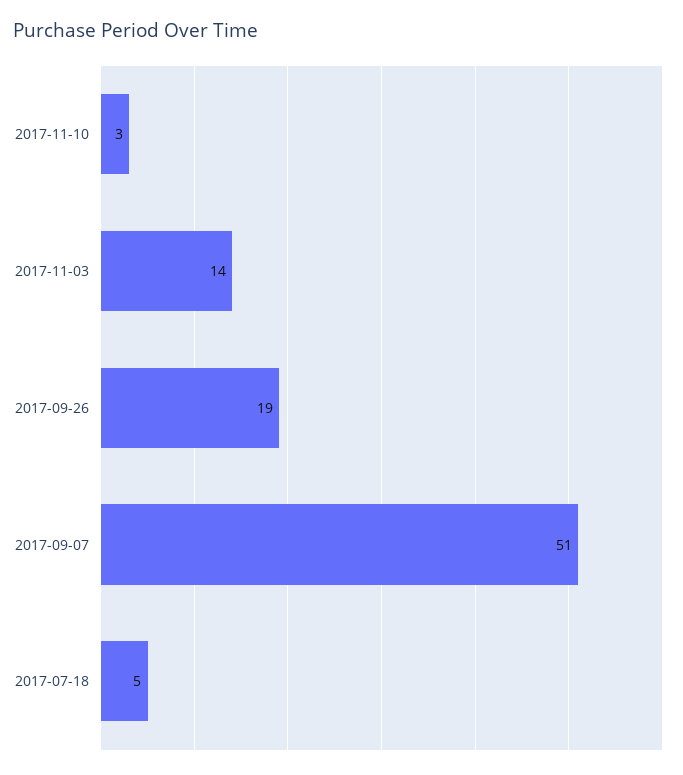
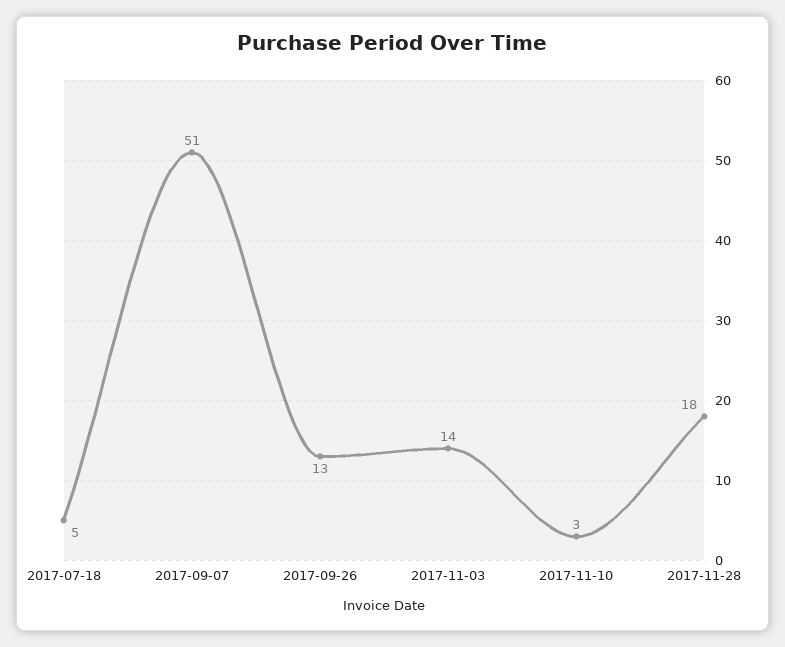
2017-09-26: 19 -> 13
2017-11-28: none -> 18

